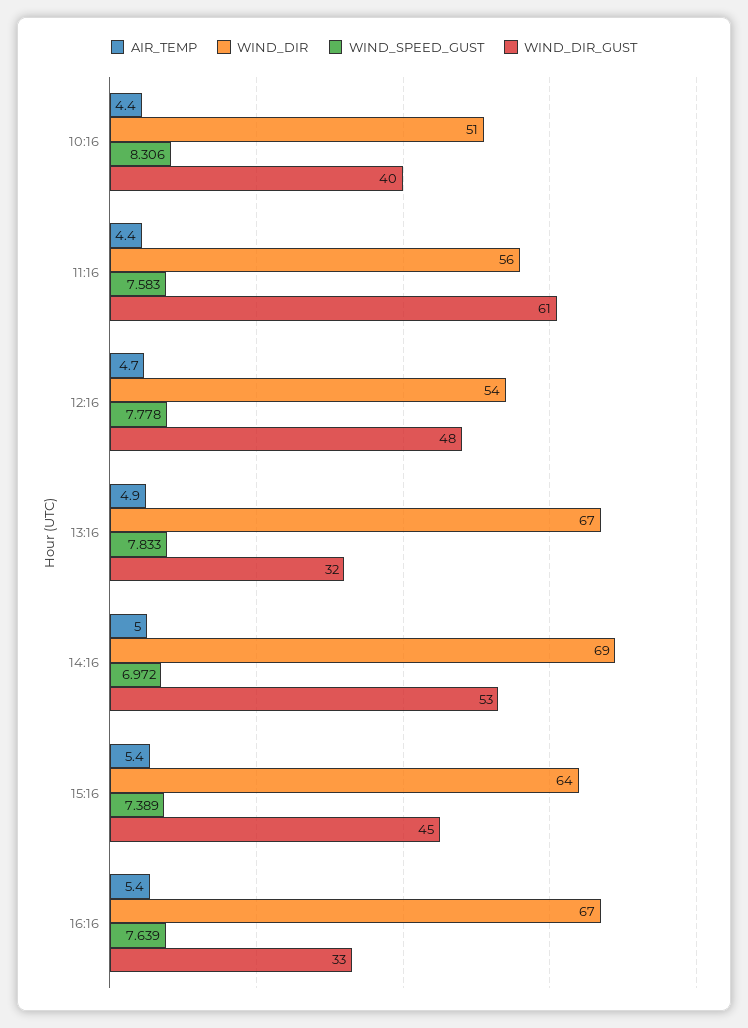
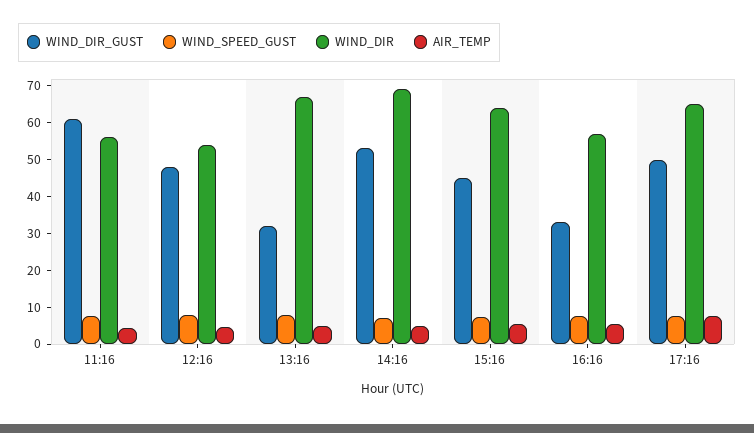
AIR_TEMP, 10:16: 4.4 -> none
WIND_DIR, 10:16: 51 -> none
WIND_SPEED_GUST, 10:16: 8.306 -> none
WIND_DIR_GUST, 10:16: 40 -> none
WIND_DIR, 16:16: 67 -> 57.5
WIND_DIR_GUST, 17:16: none -> 50
WIND_SPEED_GUST, 17:16: none -> 7.5
WIND_DIR, 17:16: none -> 65
AIR_TEMP, 17:16: none -> 7.5

